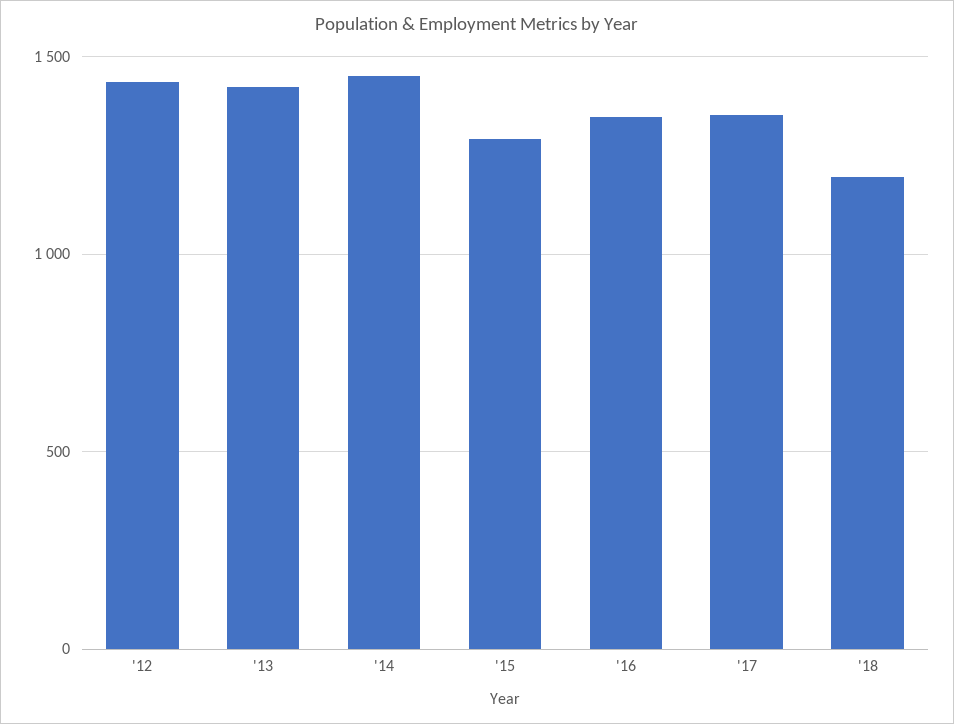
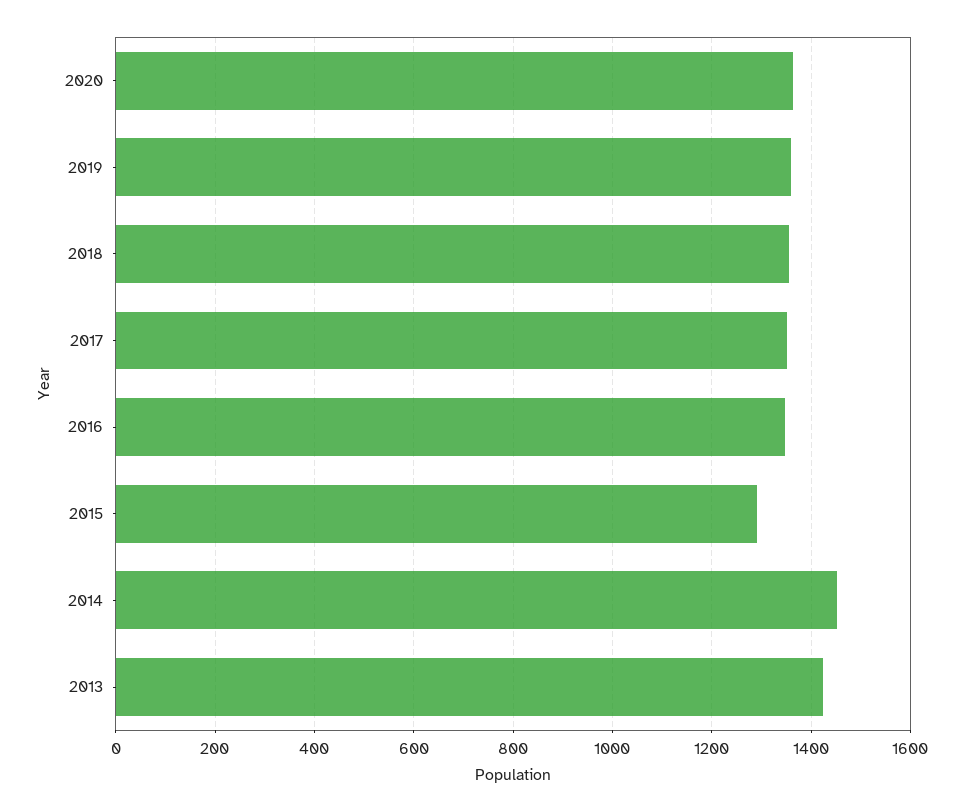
'12: 1450 -> none
'18: 1200 -> 1360
2020: none -> 1360
2019: none -> 1360

